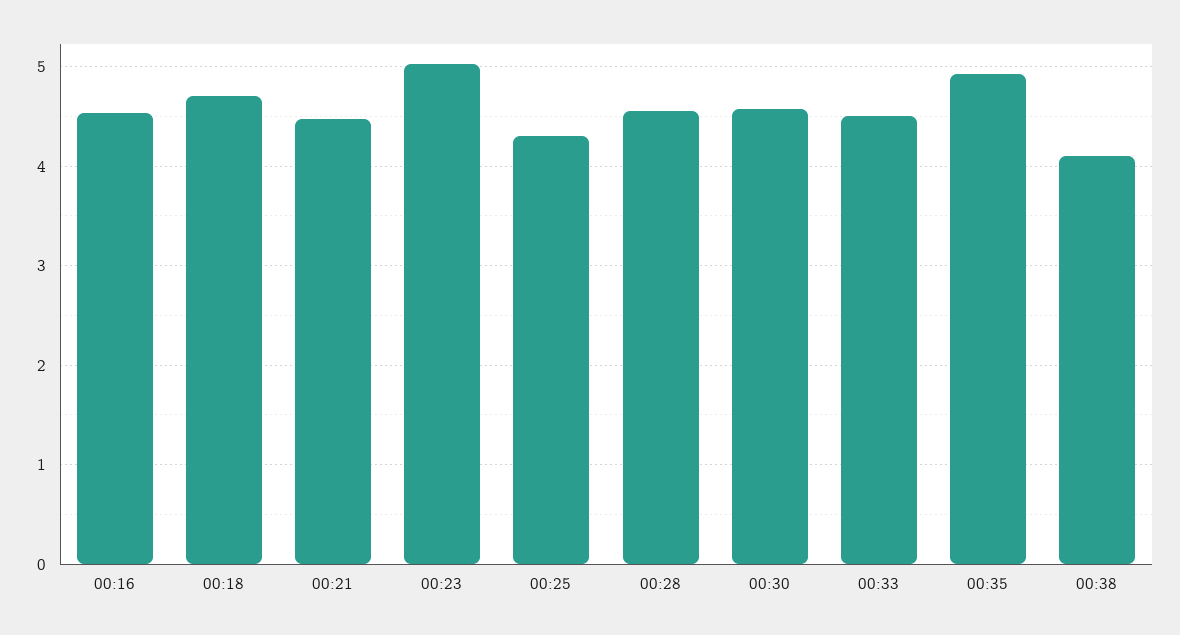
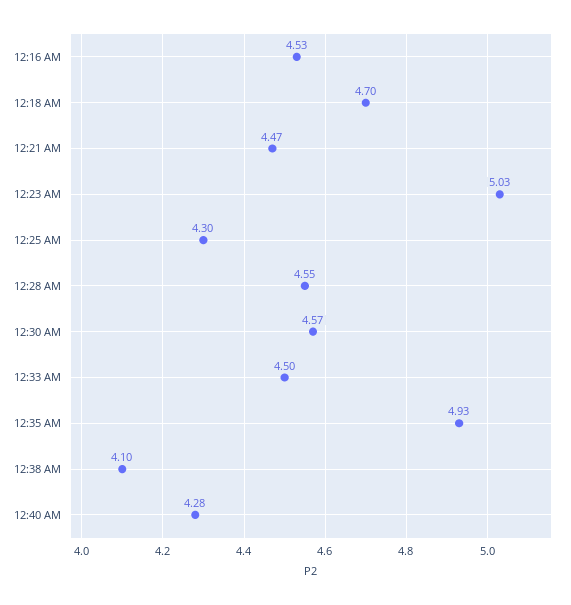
12:40 AM: none -> 4.28

